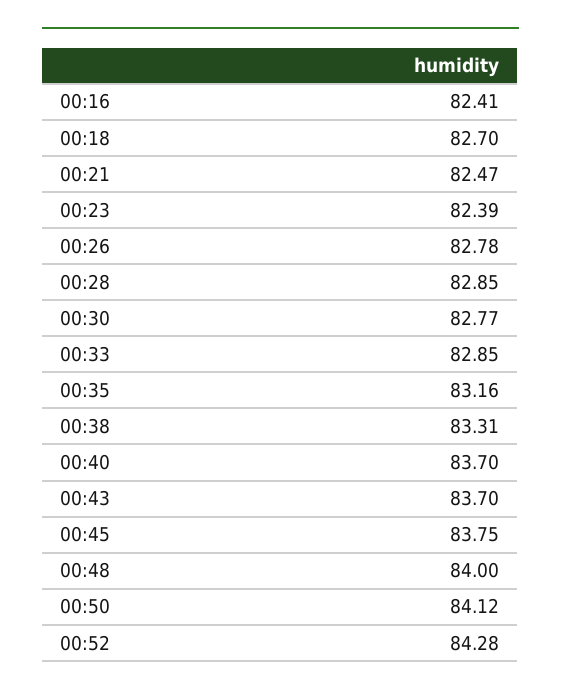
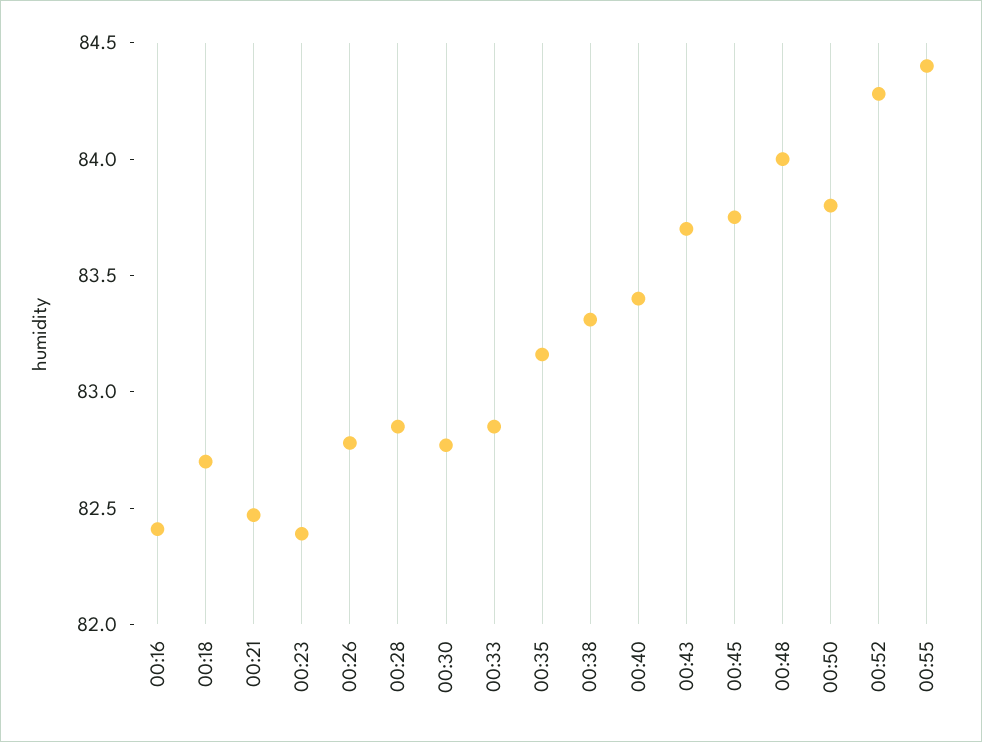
00:40: 83.7 -> 83.4
00:50: 84.12 -> 83.8
00:55: none -> 84.4

